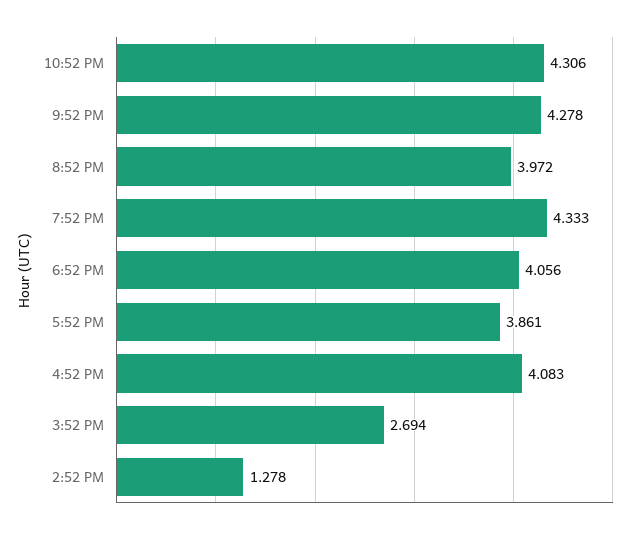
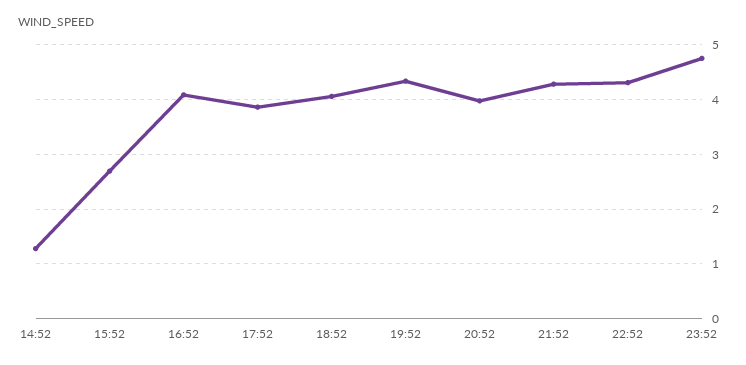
23:52: none -> 4.8

